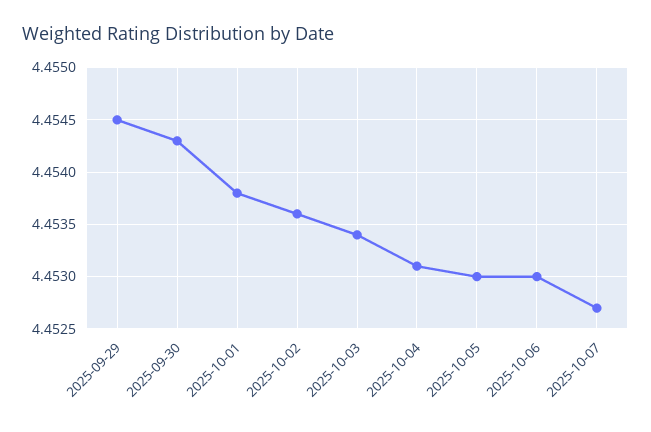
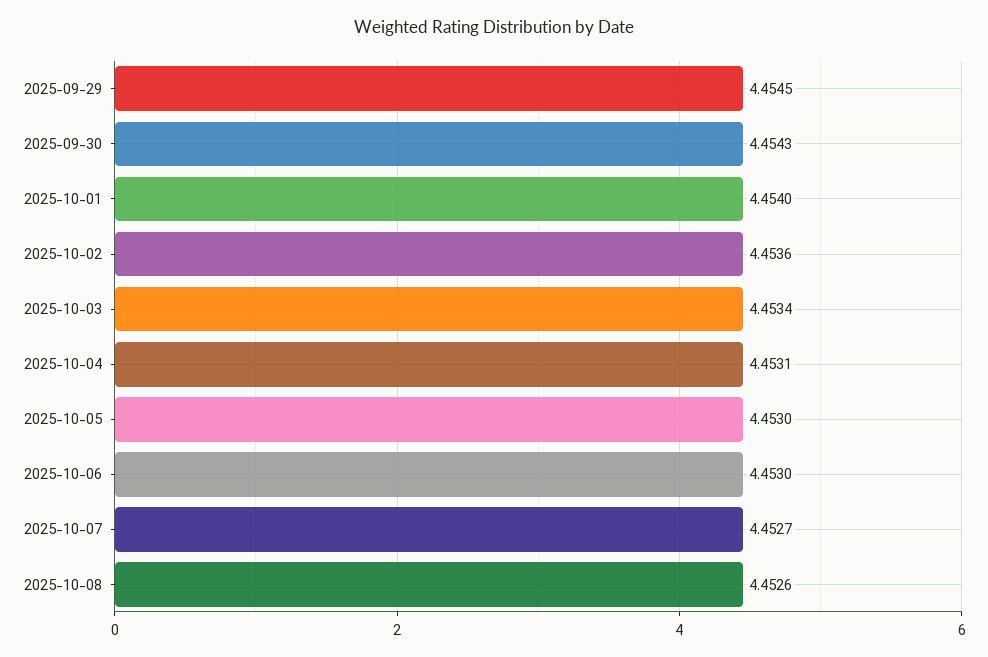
2025-10-01: 4.4538 -> 4.454
2025-10-08: none -> 4.4526

